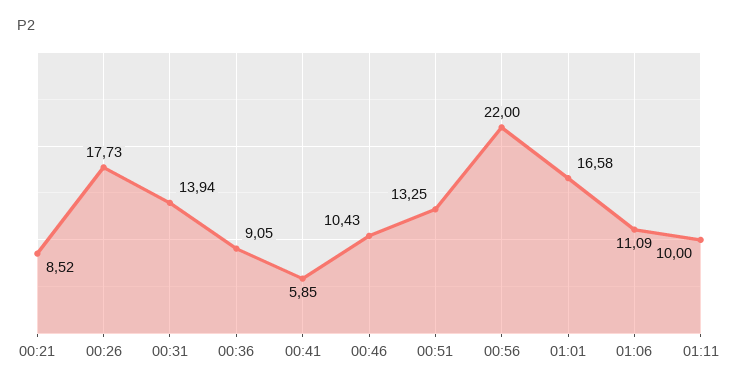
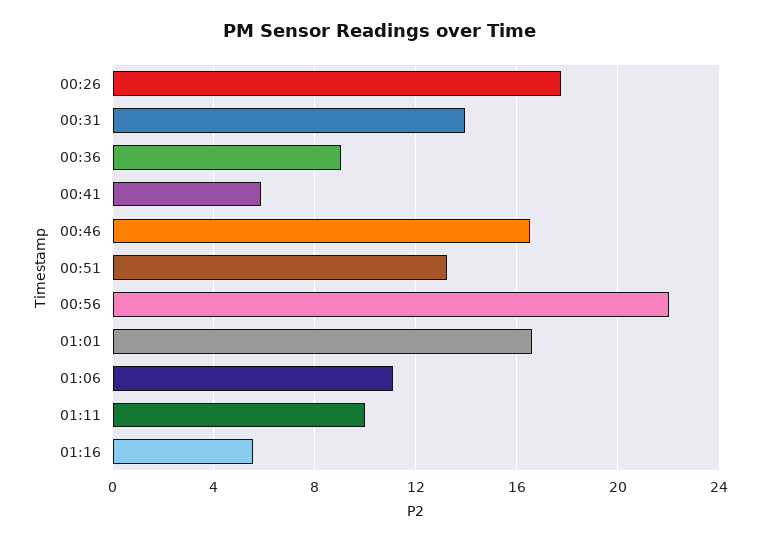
00:21: 8.52 -> none
00:46: 10.43 -> 16.5
01:16: none -> 5.5

